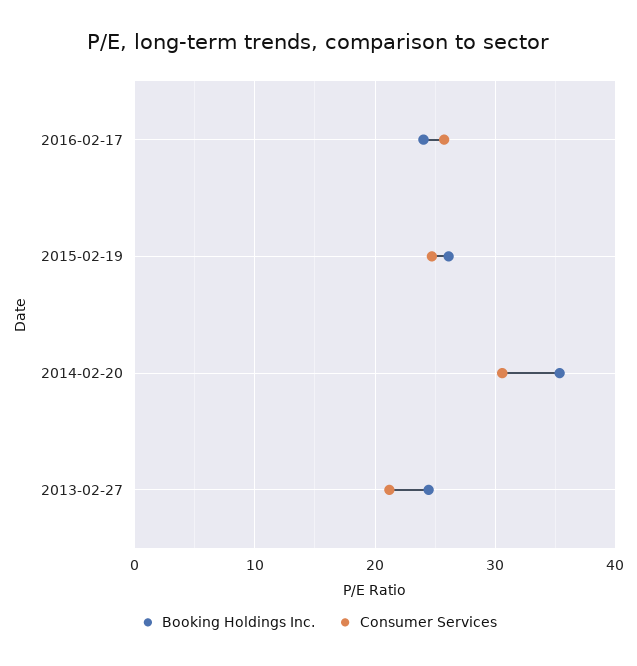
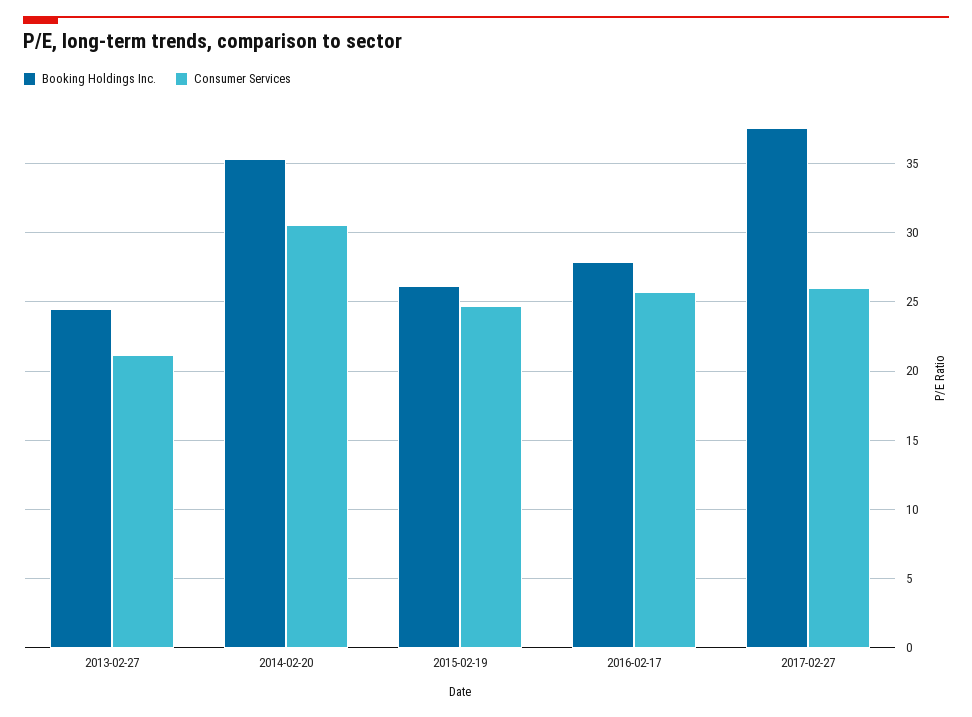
Booking Holdings Inc., 2016-02-17: 24 -> 28
Booking Holdings Inc., 2017-02-27: none -> 37.5
Consumer Services, 2017-02-27: none -> 26

